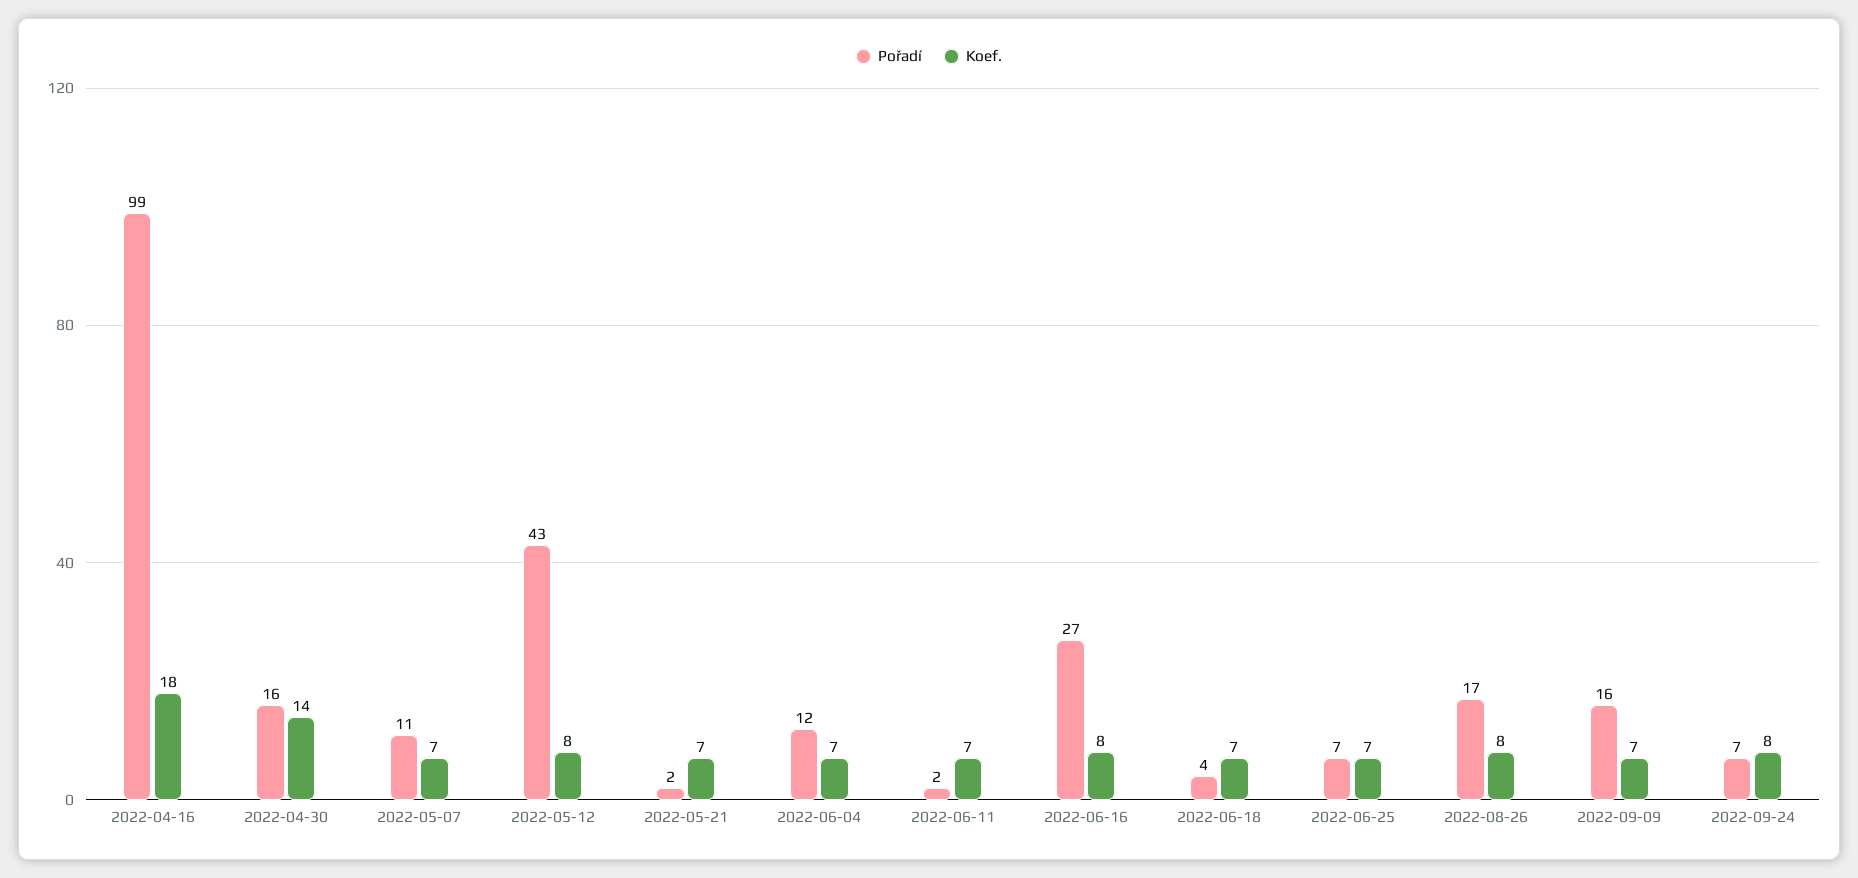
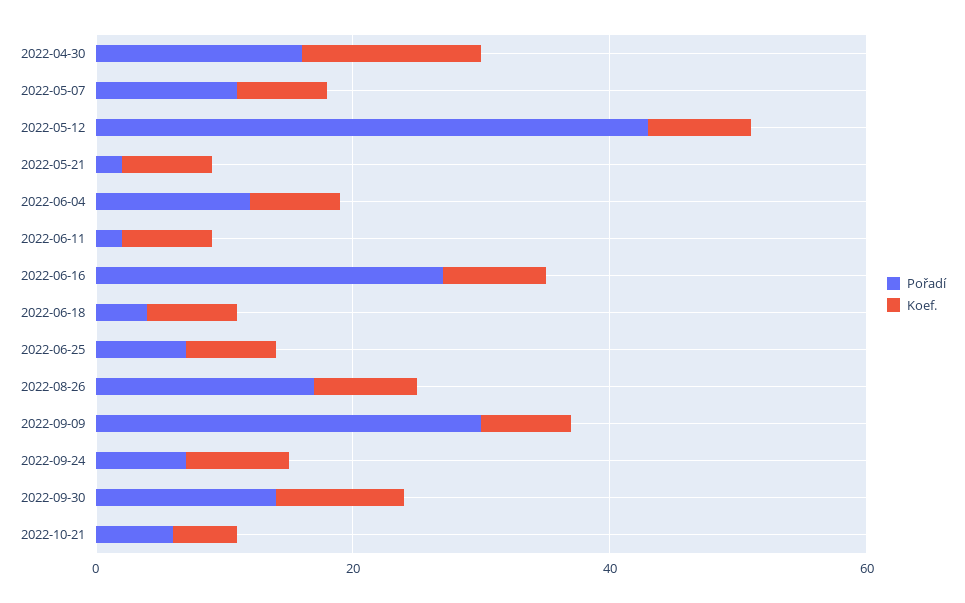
Pořadí, 2022-04-16: 99 -> none
Koef., 2022-04-16: 18 -> none
Pořadí, 2022-09-09: 16 -> 30
Pořadí, 2022-09-30: none -> 15
Koef., 2022-09-30: none -> 10
Pořadí, 2022-10-21: none -> 5
Koef., 2022-10-21: none -> 5

